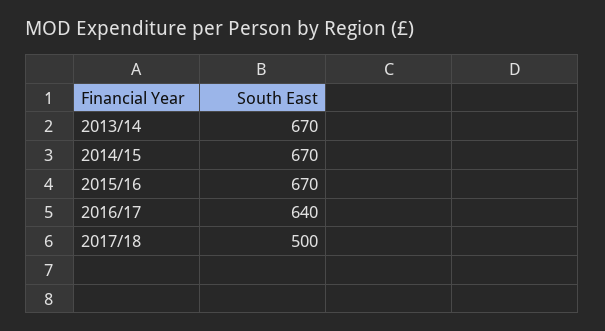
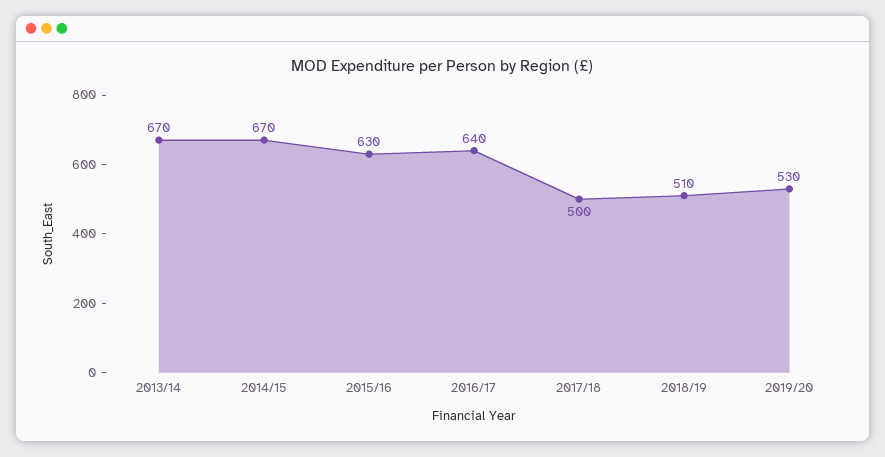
2015/16: 670 -> 630
2018/19: none -> 510
2019/20: none -> 530

